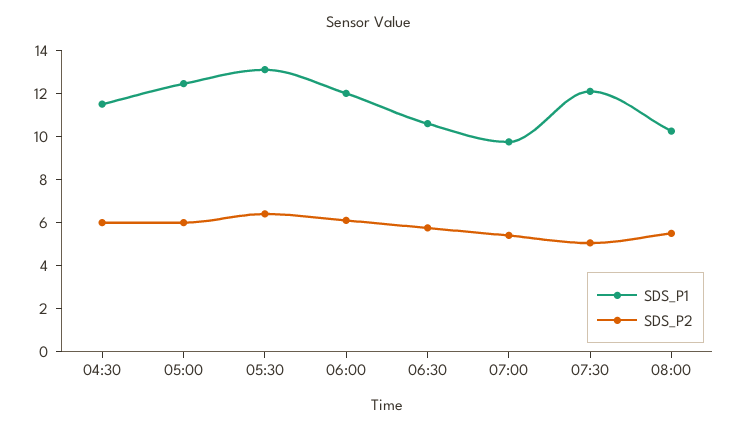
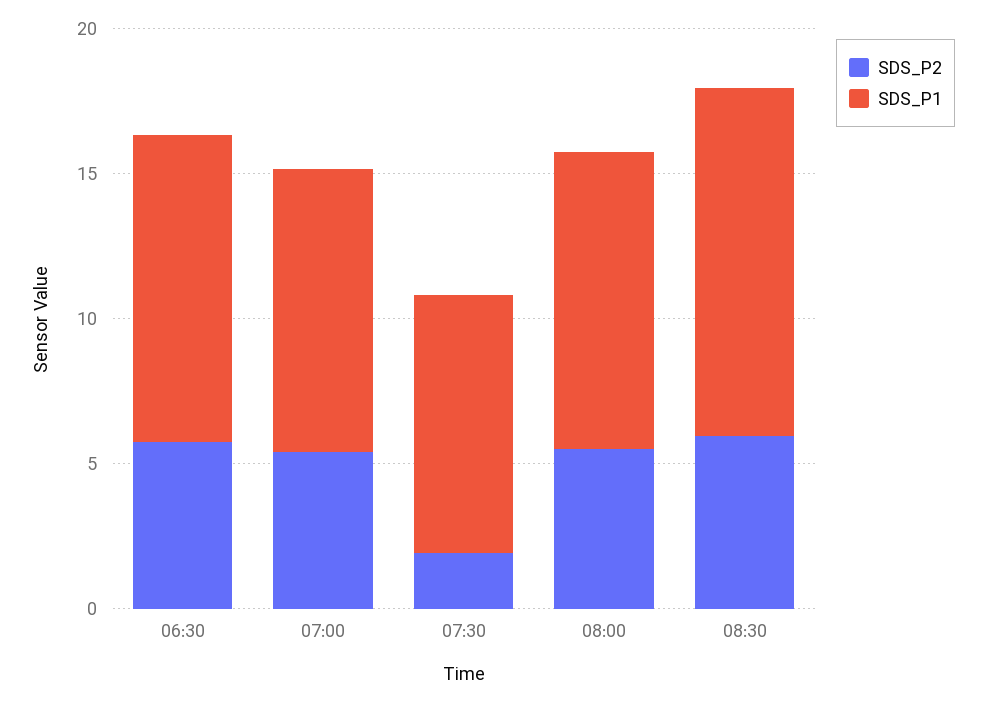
SDS_P1, 04:30: 11.5 -> none
SDS_P2, 04:30: 6 -> none
SDS_P1, 05:00: 12.5 -> none
SDS_P2, 05:00: 6 -> none
SDS_P1, 05:30: 13 -> none
SDS_P2, 05:30: 6.5 -> none
SDS_P1, 06:00: 12 -> none
SDS_P2, 06:00: 6 -> none
SDS_P1, 07:30: 12 -> 9
SDS_P2, 07:30: 5 -> 2
SDS_P2, 08:30: none -> 6
SDS_P1, 08:30: none -> 12

